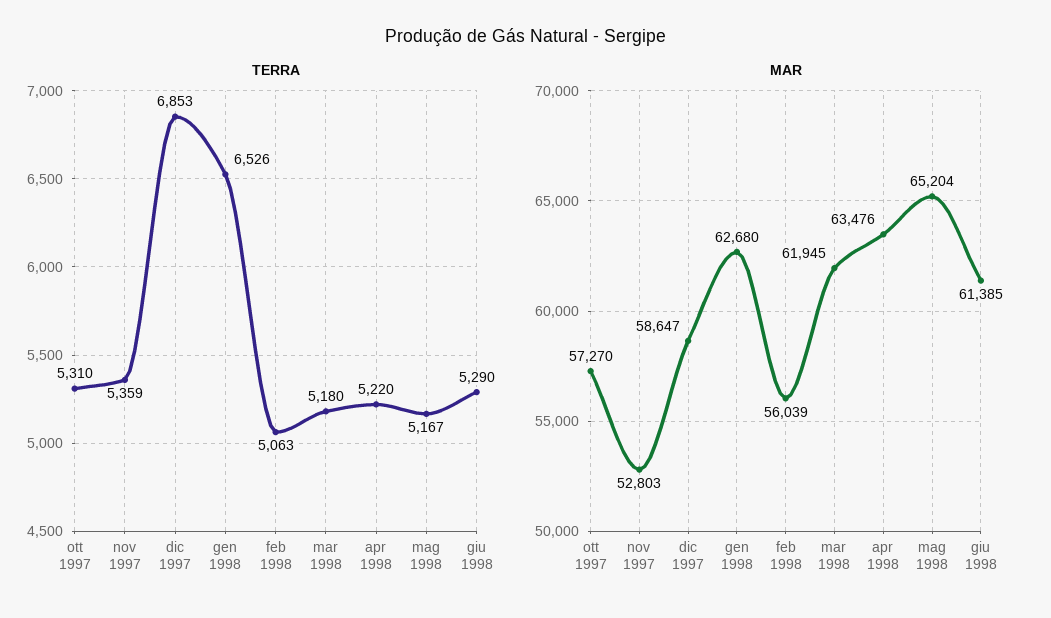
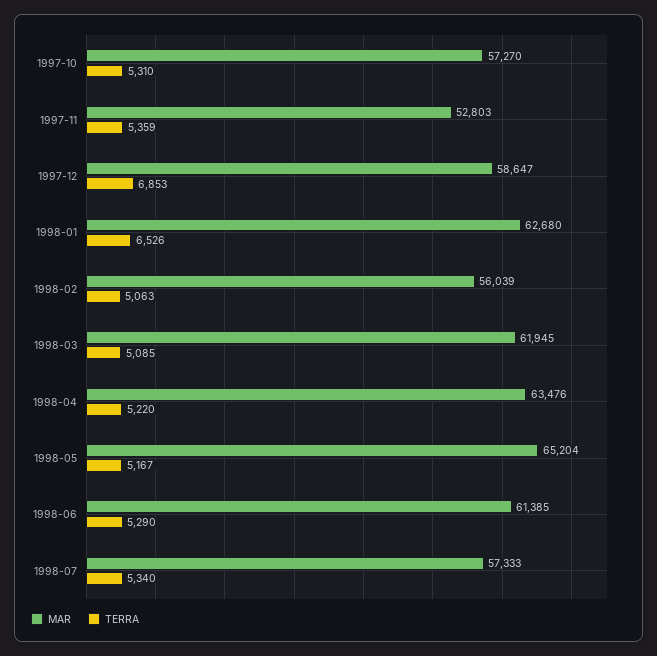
TERRA, mar 1998: 5180 -> 5085
MAR, 1998-07: none -> 57333
TERRA, 1998-07: none -> 5340

